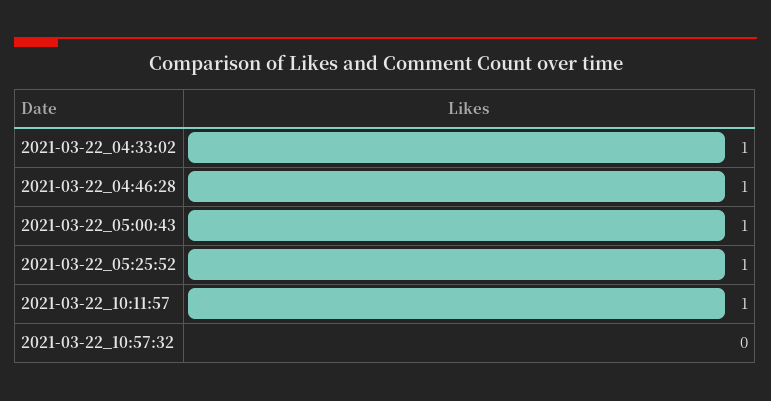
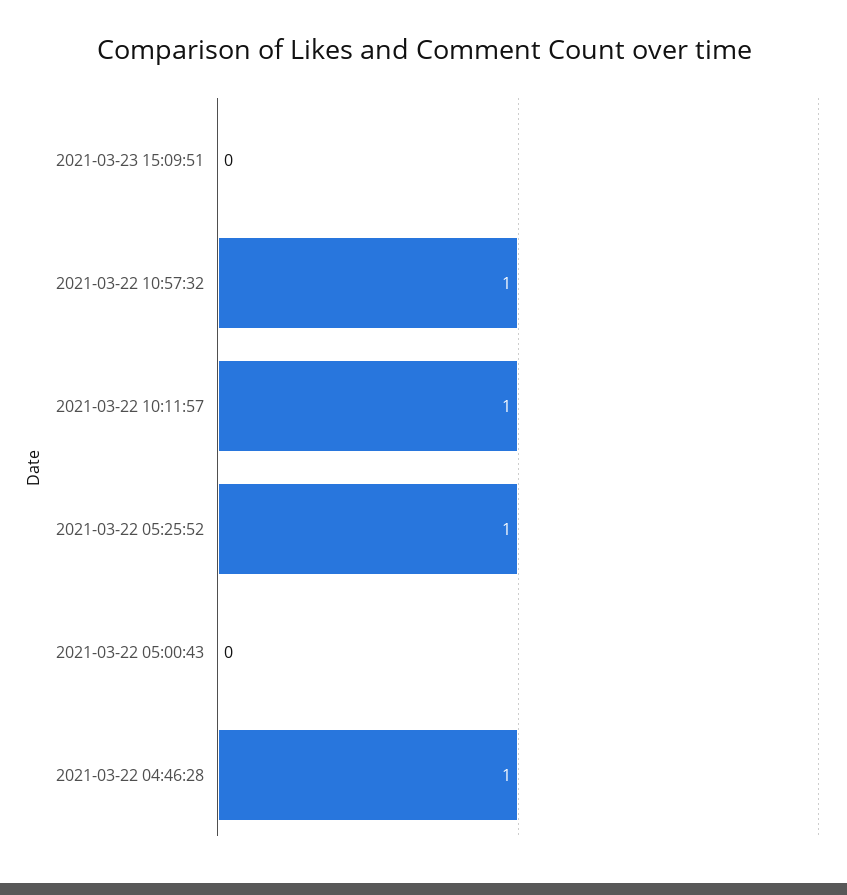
2021-03-22_04:33:02: 1 -> none
2021-03-22_05:00:43: 1 -> 0
2021-03-22_10:57:32: 0 -> 1
2021-03-23 15:09:51: none -> 0

